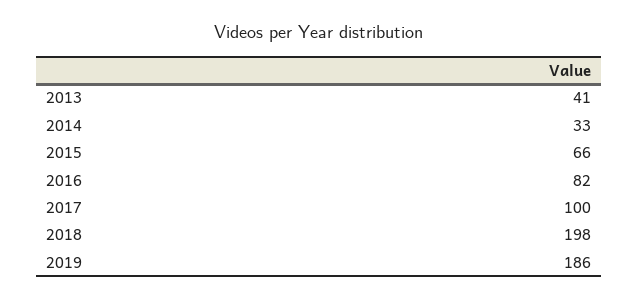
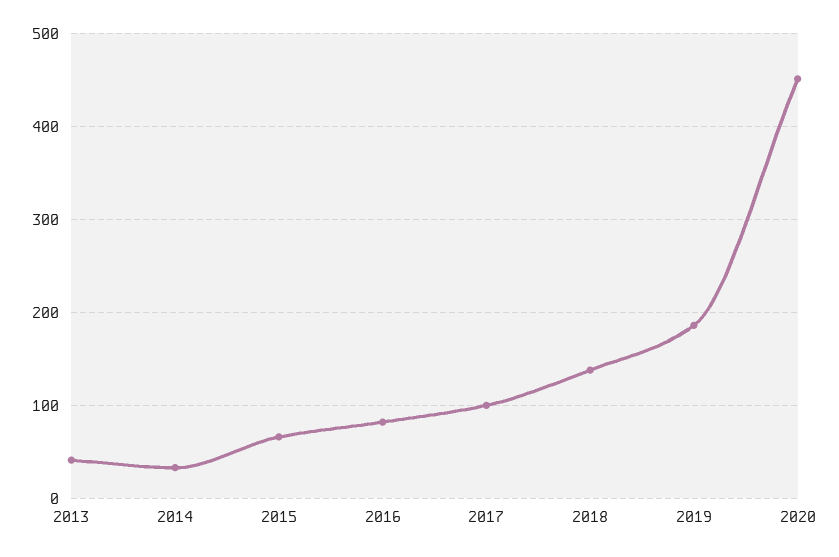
2018: 198 -> 140
2020: none -> 450

